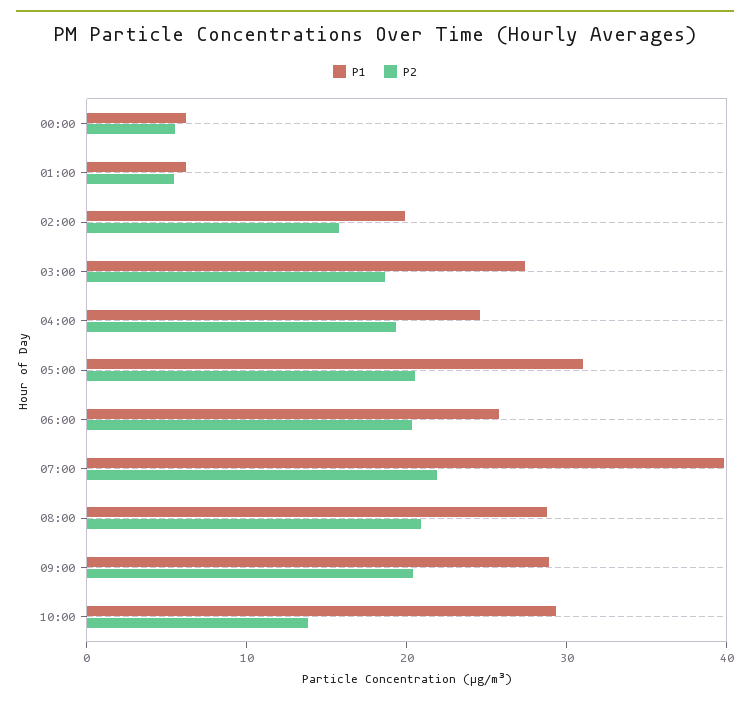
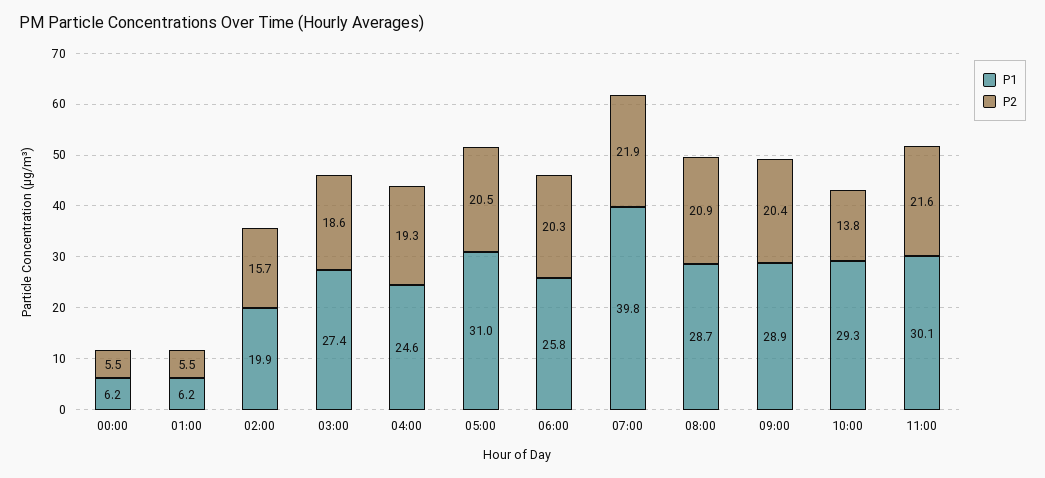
P1, 11:00: none -> 30.1
P2, 11:00: none -> 21.6

